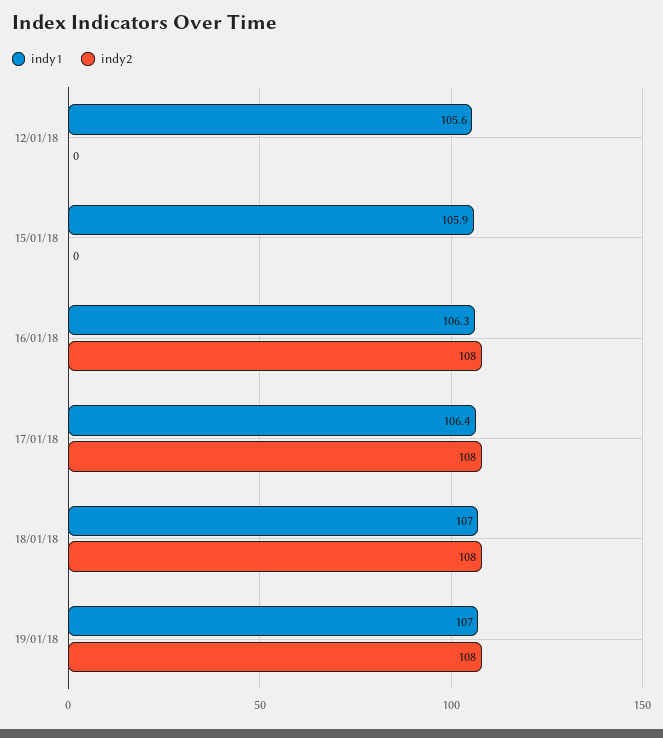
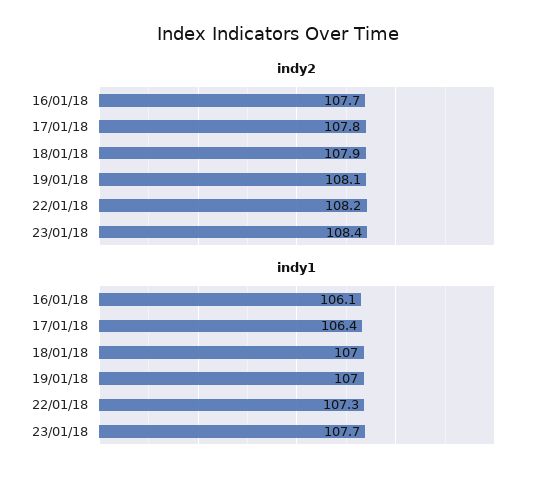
indy1, 12/01/18: 105.6 -> none
indy2, 12/01/18: 0 -> none
indy1, 15/01/18: 105.9 -> none
indy2, 15/01/18: 0 -> none
indy1, 16/01/18: 106.3 -> 106.1
indy2, 22/01/18: none -> 108.2
indy2, 23/01/18: none -> 108.4
indy1, 22/01/18: none -> 107.3
indy1, 23/01/18: none -> 107.7

